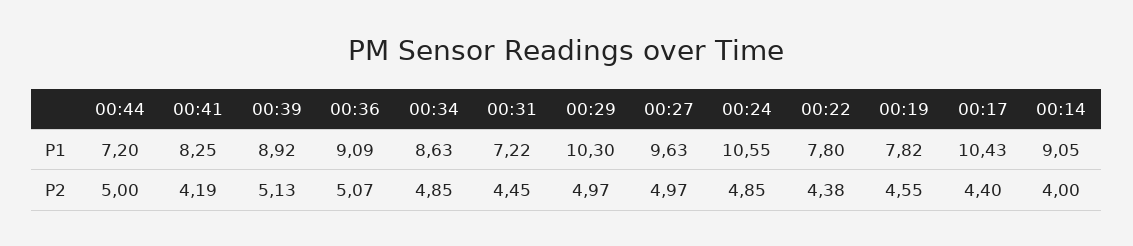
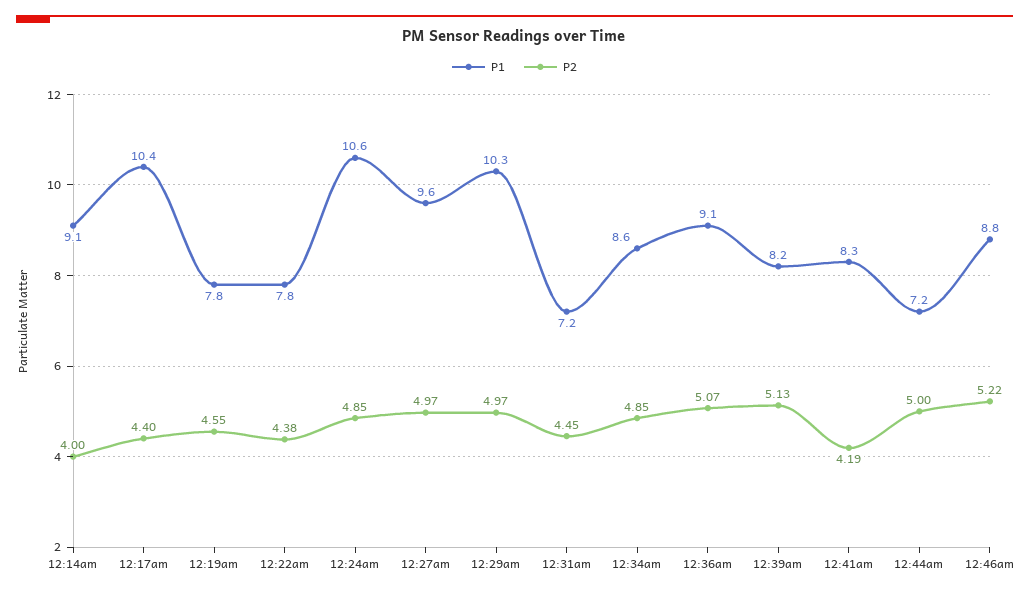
P1, 00:39: 8.92 -> 8.2
P1, 12:46am: none -> 8.8
P2, 12:46am: none -> 5.22

